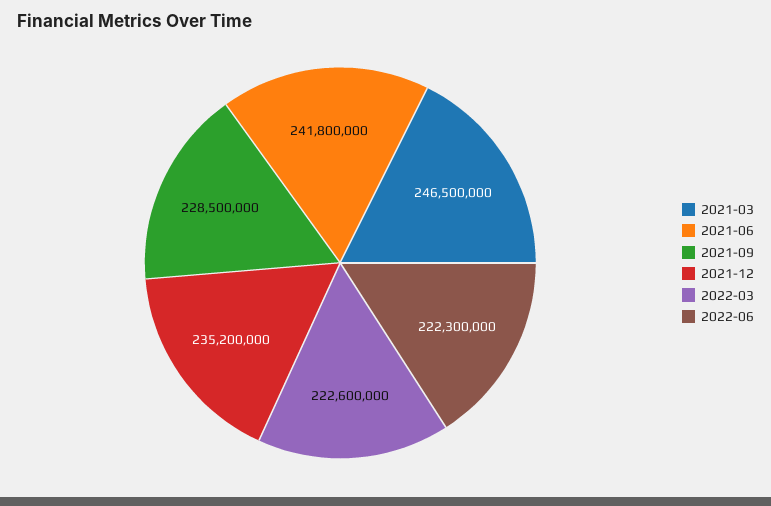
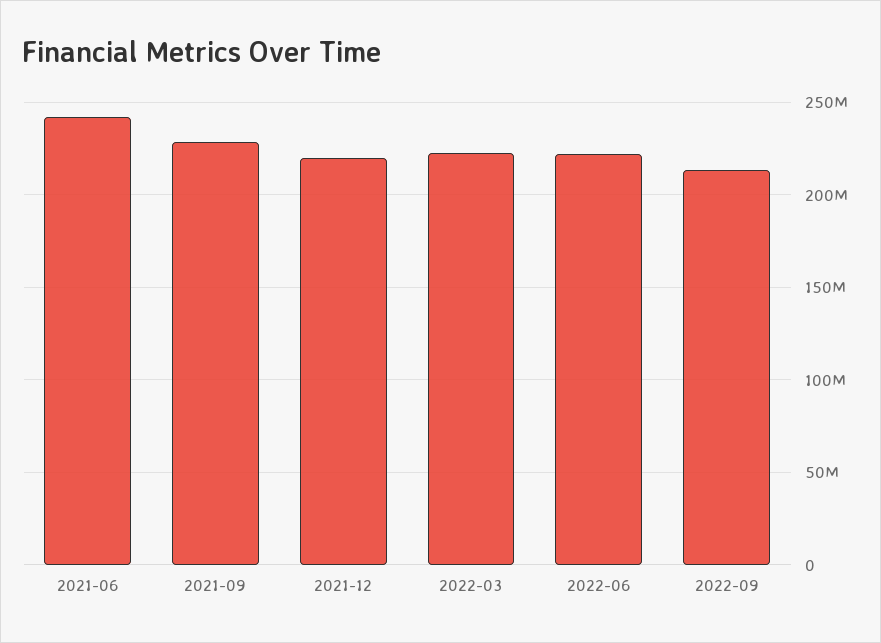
2021-03: 246500000 -> none
2021-12: 235200000 -> 220000000
2022-09: none -> 215000000

